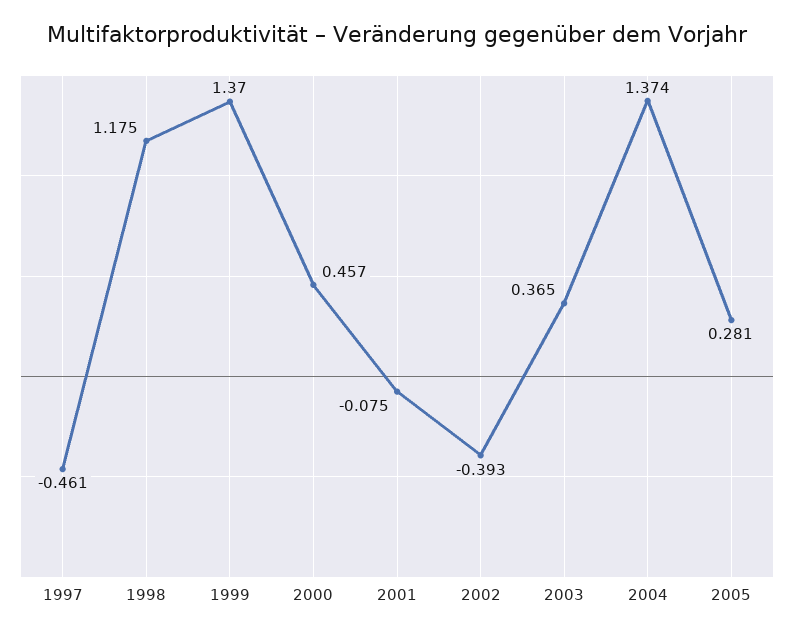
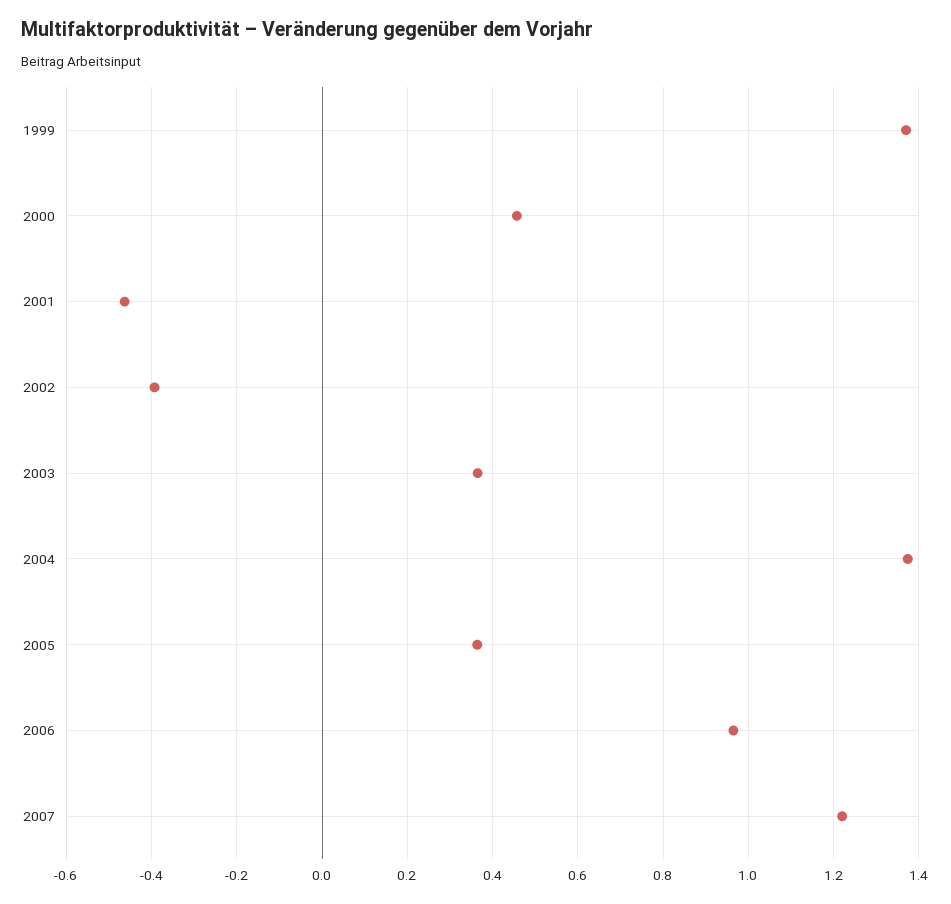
1997: -0.461 -> none
1998: 1.175 -> none
2001: -0.075 -> -0.46
2005: 0.281 -> 0.36
2006: none -> 0.96
2007: none -> 1.22

